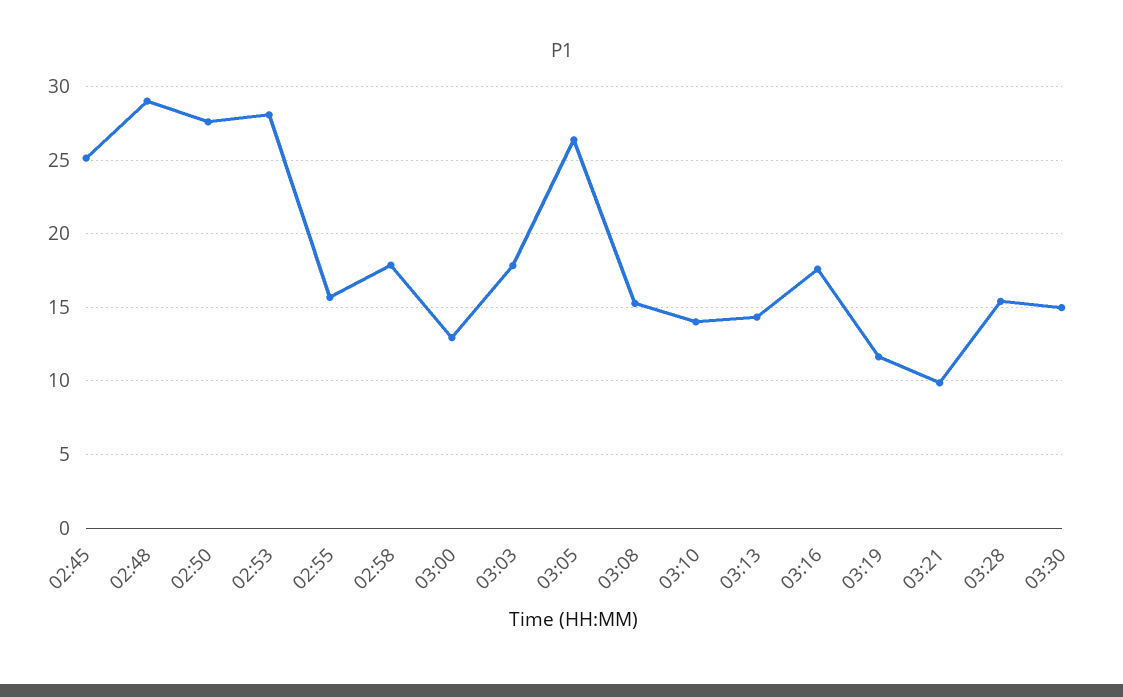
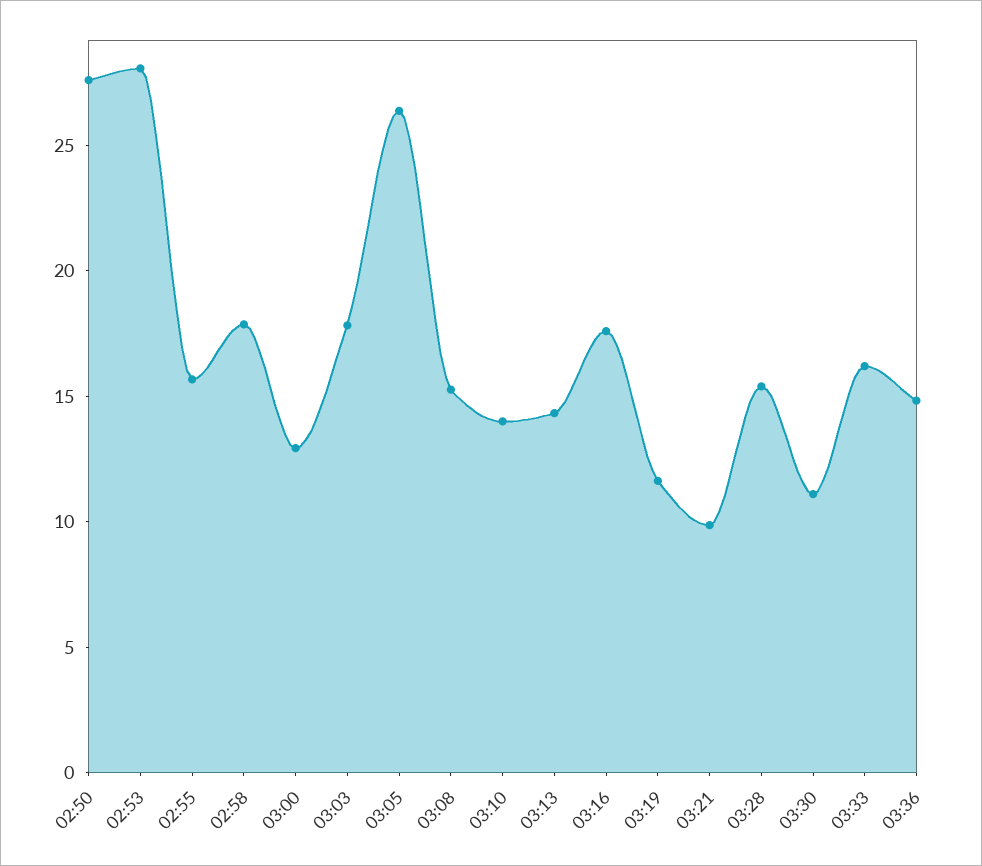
02:45: 25 -> none
02:48: 29 -> none
03:30: 15 -> 11
03:33: none -> 16
03:36: none -> 15

